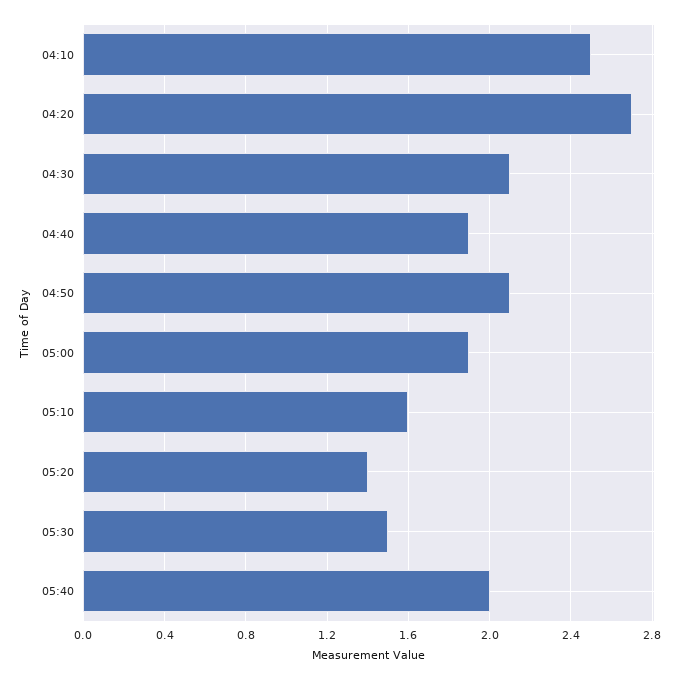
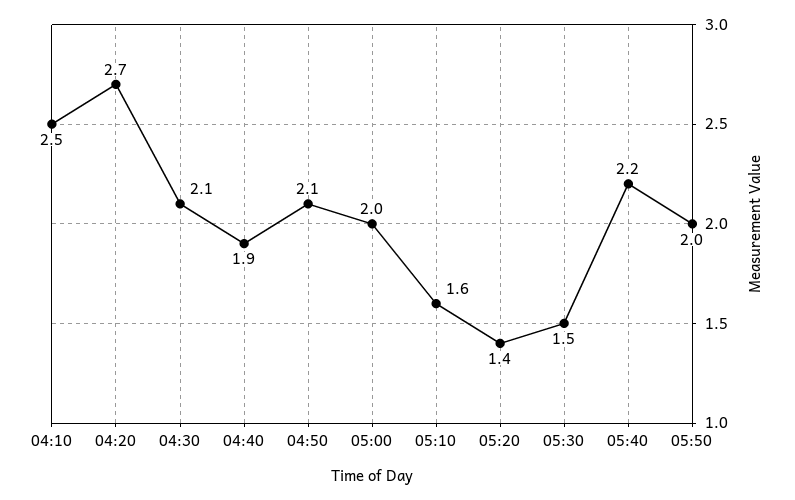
05:00: 1.9 -> 2
05:40: 2 -> 2.2
05:50: none -> 2

